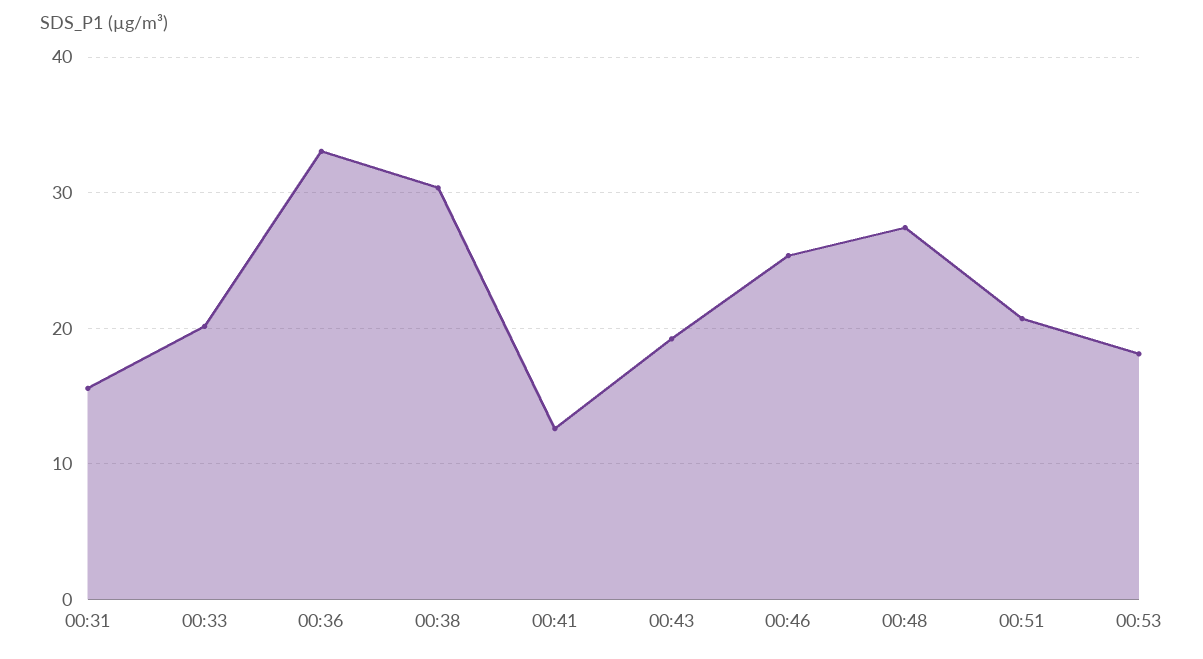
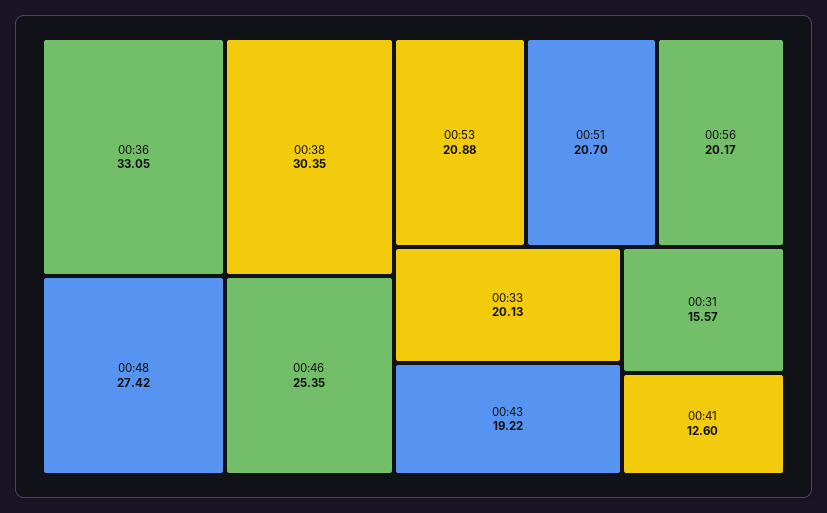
00:53: 18 -> 20.88
00:56: none -> 20.17

